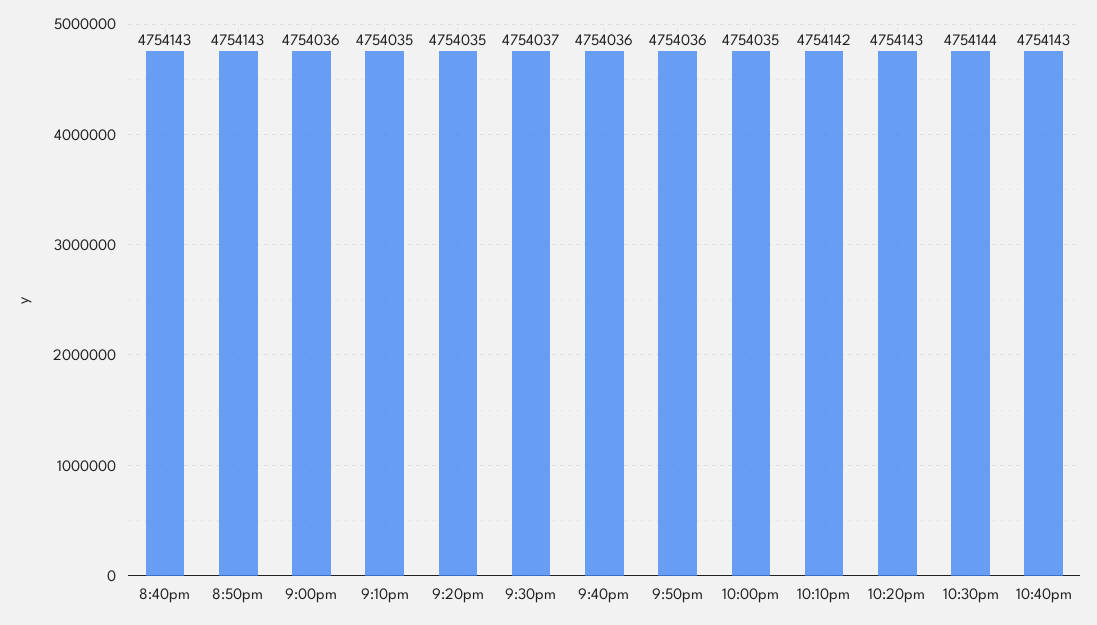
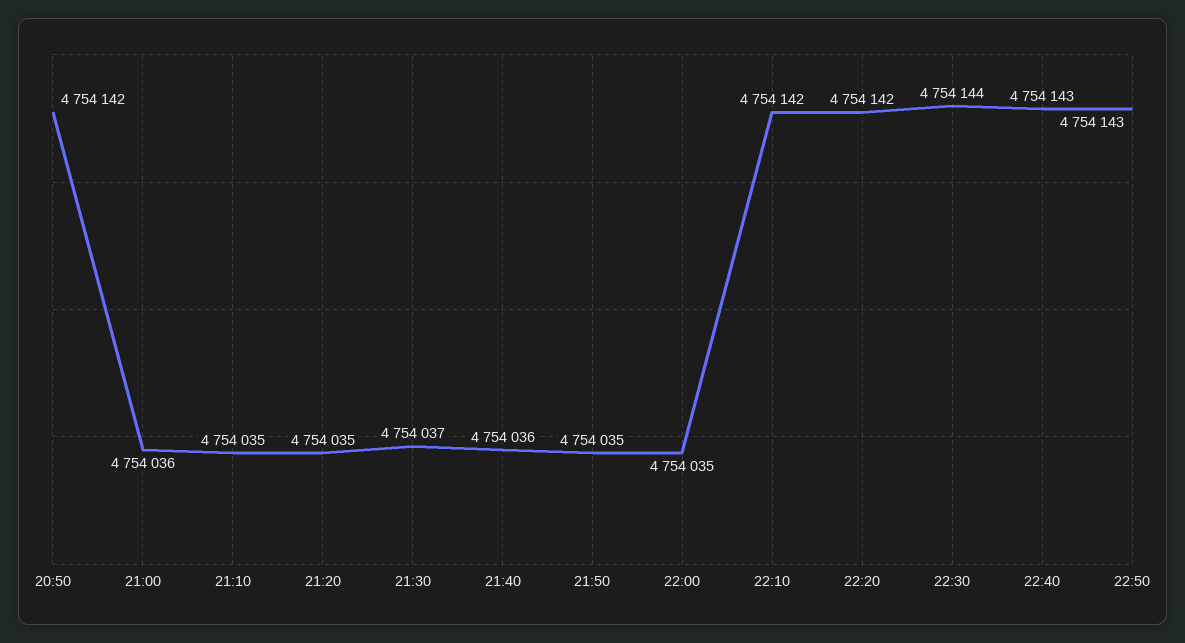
8:40pm: 4754143 -> none
8:50pm: 4754143 -> 4754142
9:50pm: 4754036 -> 4754035
10:20pm: 4754143 -> 4754142
22:50: none -> 4754143

